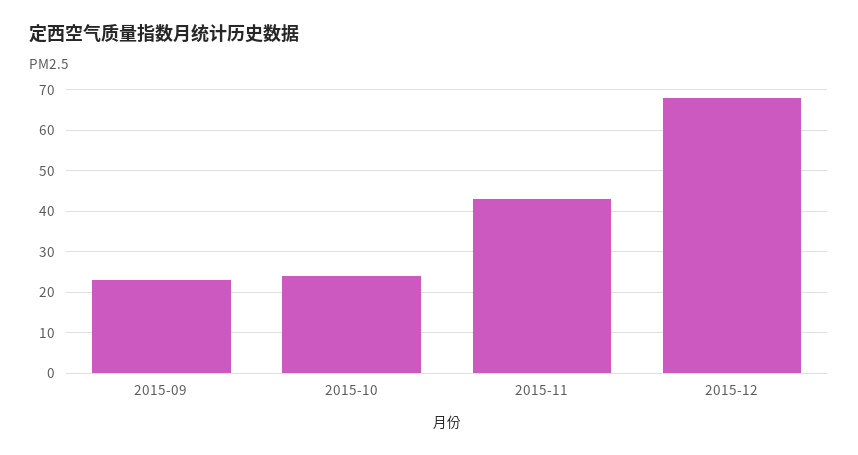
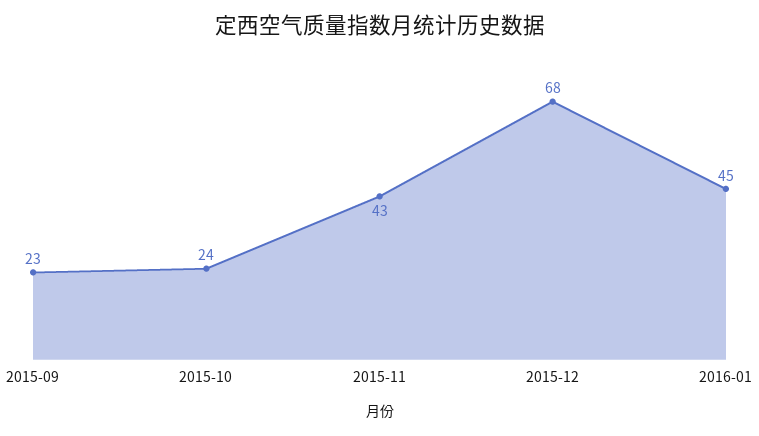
2016-01: none -> 45

